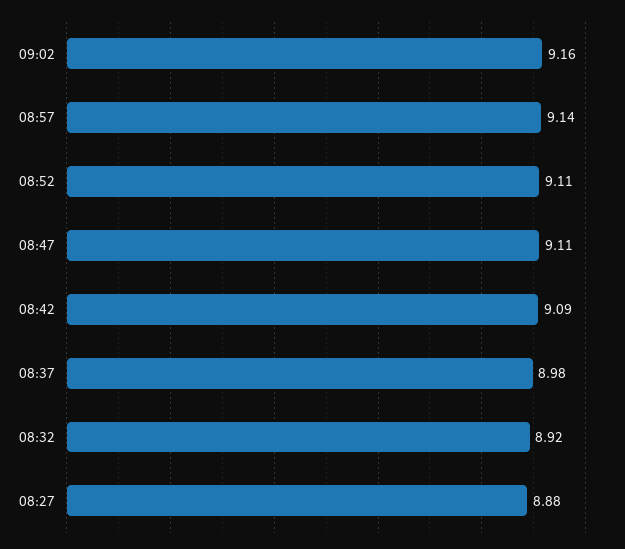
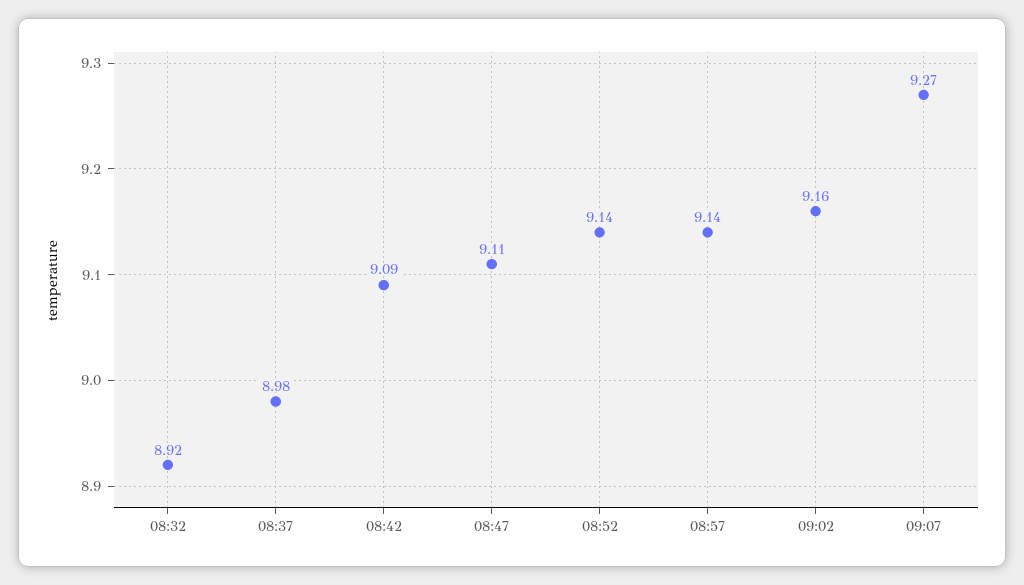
08:52: 9.11 -> 9.14
08:27: 8.88 -> none
09:07: none -> 9.27

